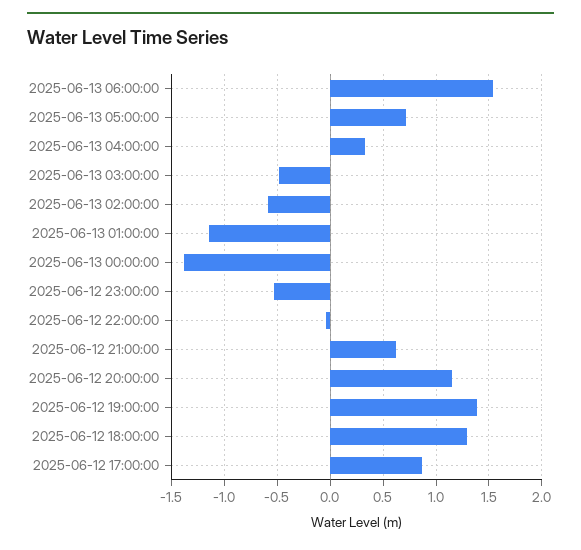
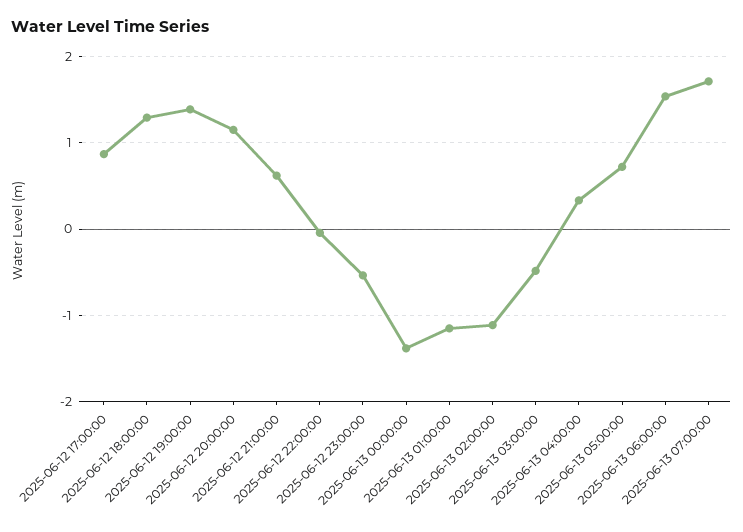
2025-06-13 02:00:00: -0.6 -> -1.1
2025-06-13 07:00:00: none -> 1.7

